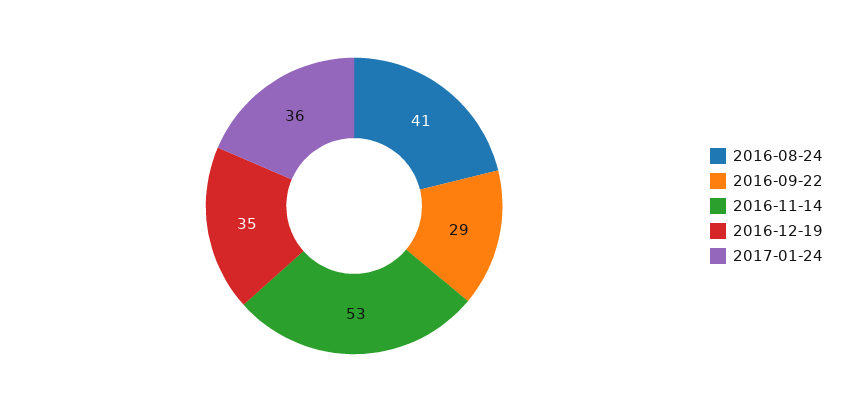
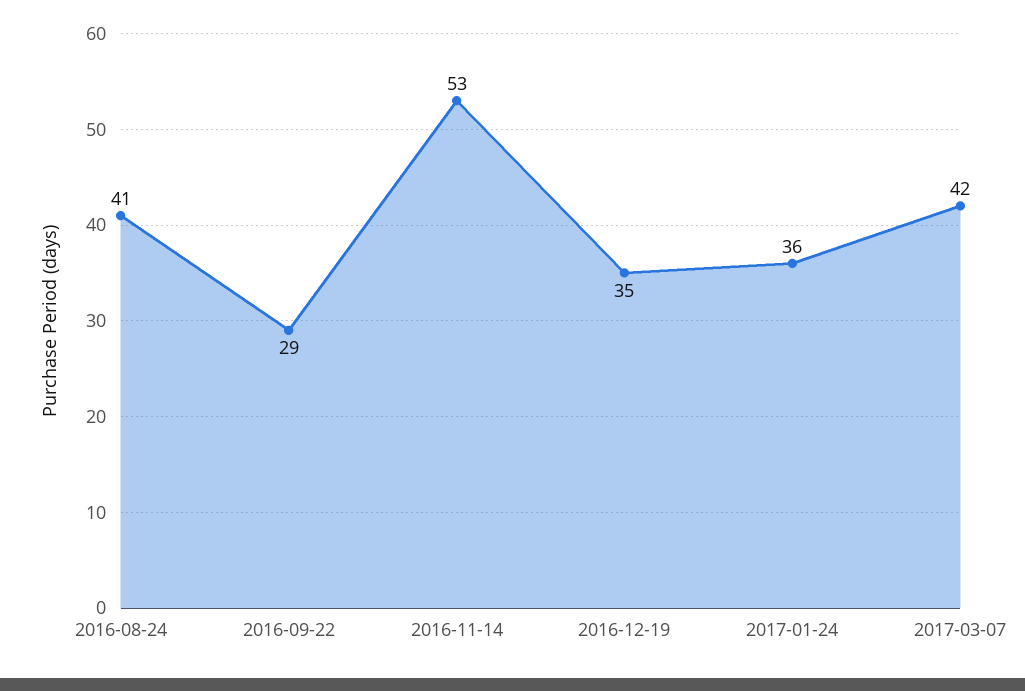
2017-03-07: none -> 42

